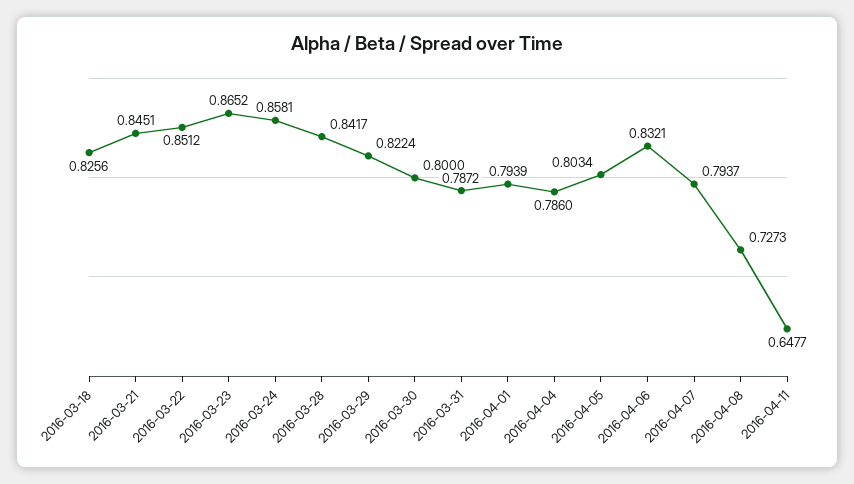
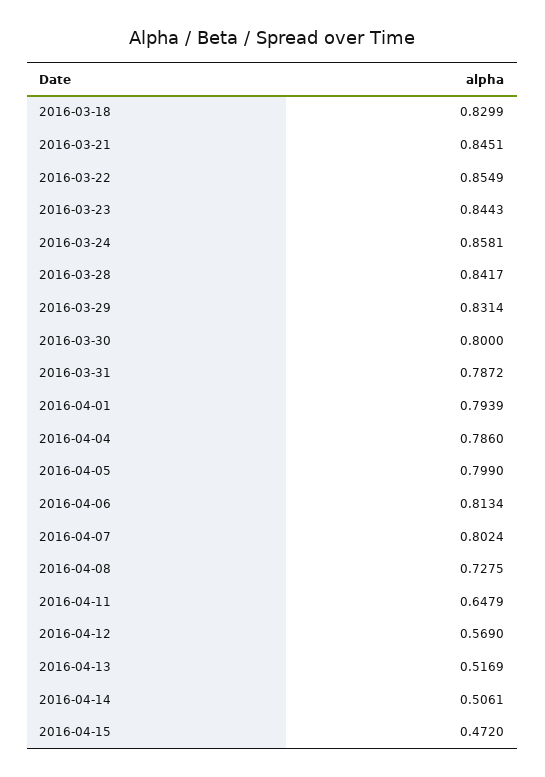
2016-03-18: 0.8256 -> 0.8299
2016-03-22: 0.8512 -> 0.8549
2016-03-23: 0.8652 -> 0.8443
2016-03-29: 0.8224 -> 0.8314
2016-04-05: 0.8034 -> 0.799
2016-04-06: 0.8321 -> 0.8134
2016-04-07: 0.7937 -> 0.8024
2016-04-08: 0.7273 -> 0.7275
2016-04-11: 0.6477 -> 0.6479
2016-04-12: none -> 0.569
2016-04-13: none -> 0.5169
2016-04-14: none -> 0.5061
2016-04-15: none -> 0.472

